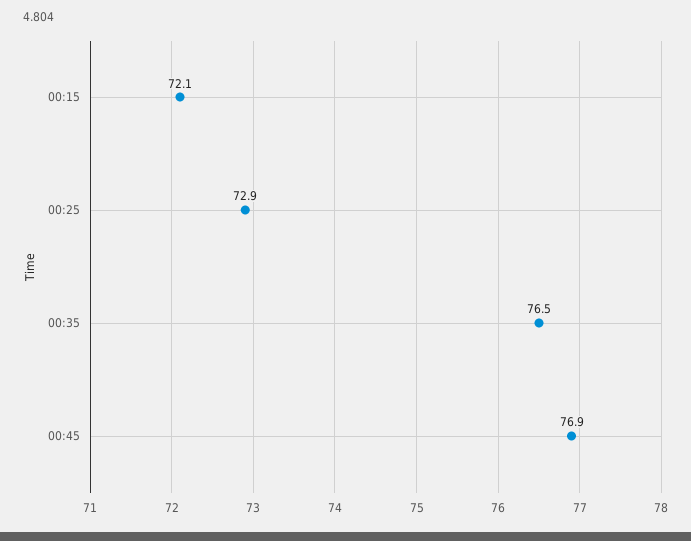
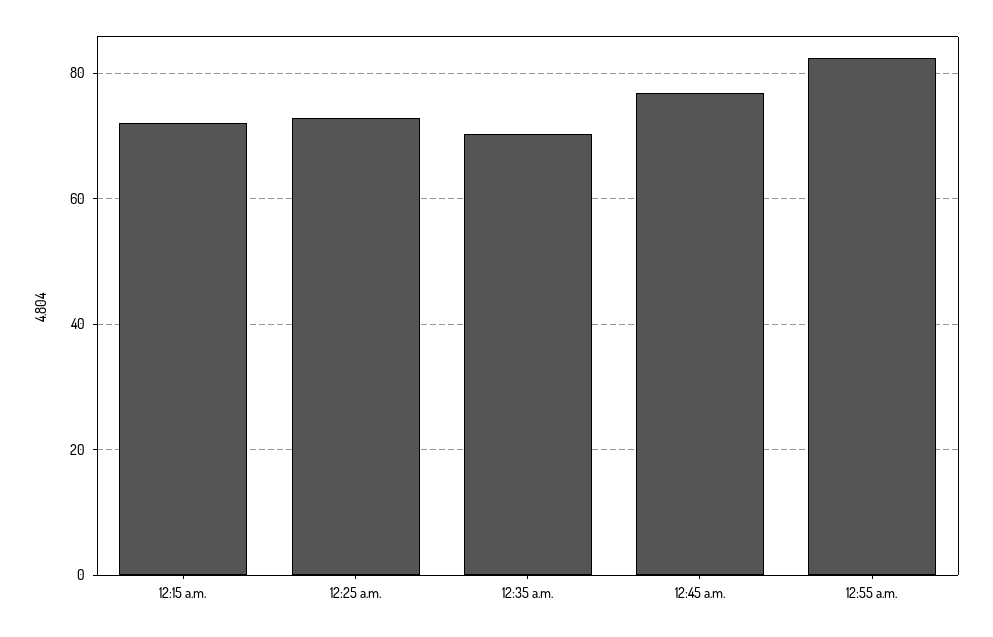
00:35: 76.5 -> 70
12:55 a.m.: none -> 82

